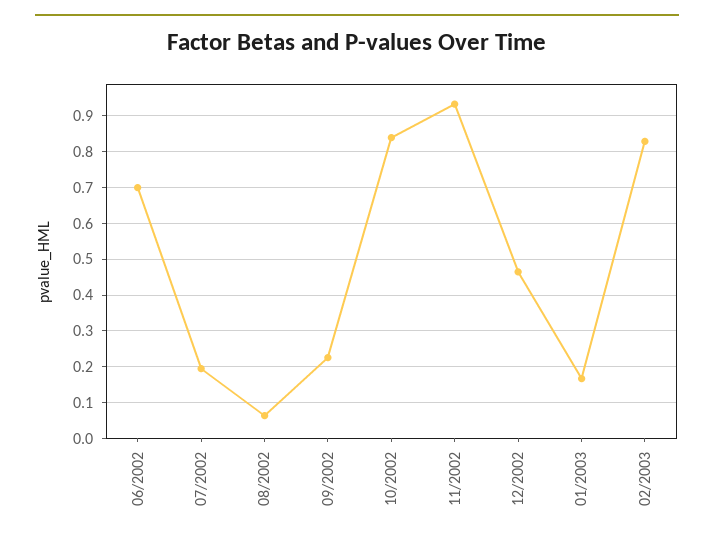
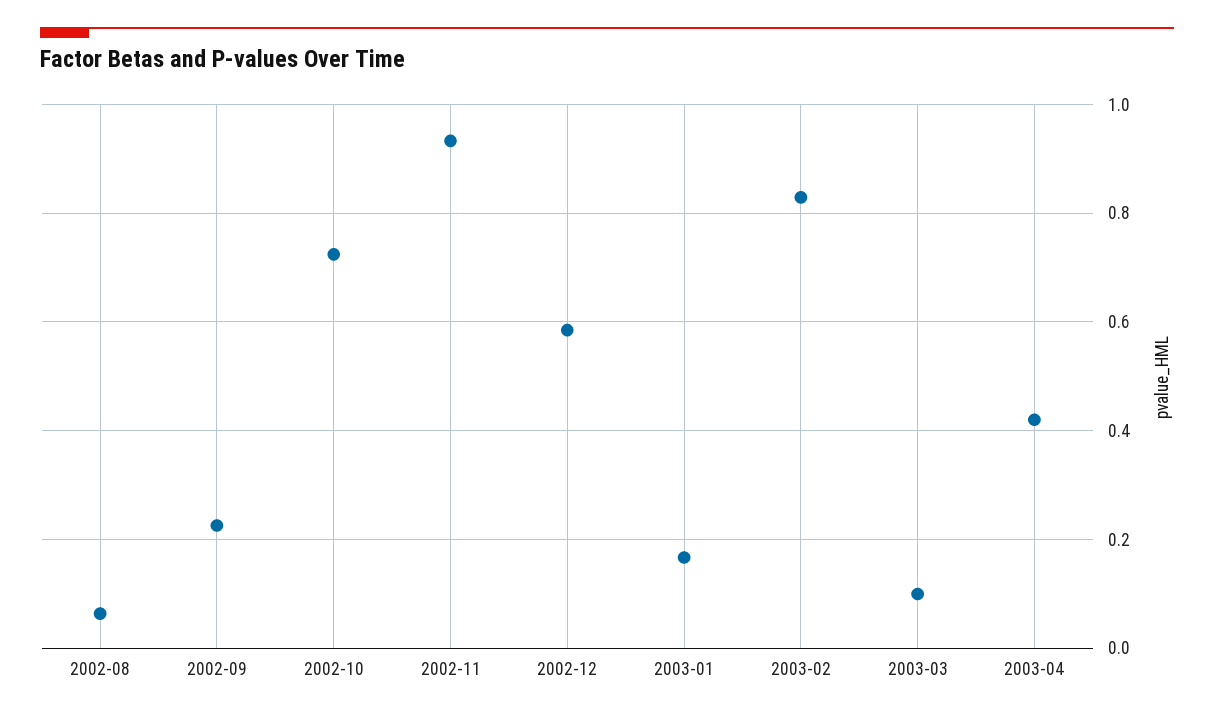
06/2002: 0.7 -> none
07/2002: 0.2 -> none
10/2002: 0.84 -> 0.72
12/2002: 0.46 -> 0.58
2003-03: none -> 0.1
2003-04: none -> 0.42

